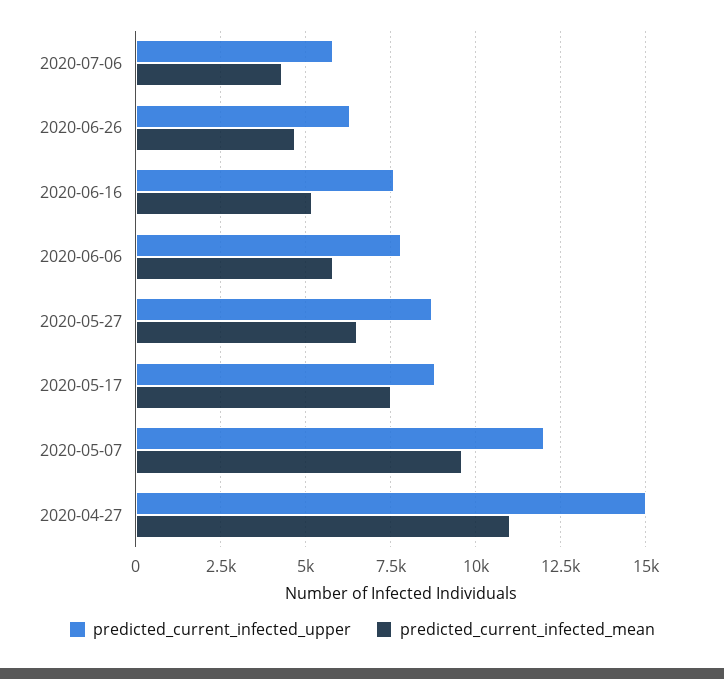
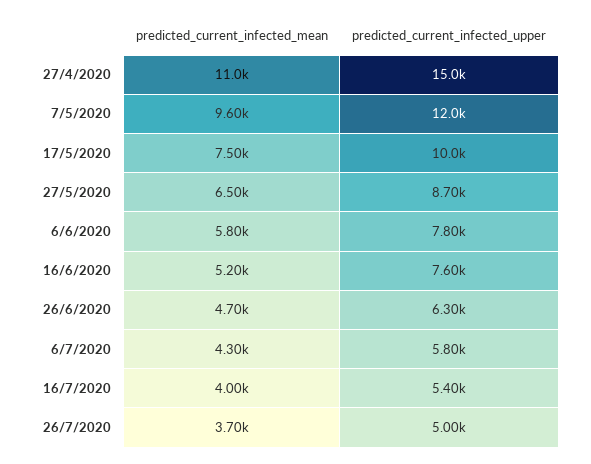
predicted_current_infected_upper, 2020-05-17: 8750 -> 10000
predicted_current_infected_mean, 16/7/2020: none -> 4000
predicted_current_infected_upper, 16/7/2020: none -> 5400
predicted_current_infected_mean, 26/7/2020: none -> 3700
predicted_current_infected_upper, 26/7/2020: none -> 5000

